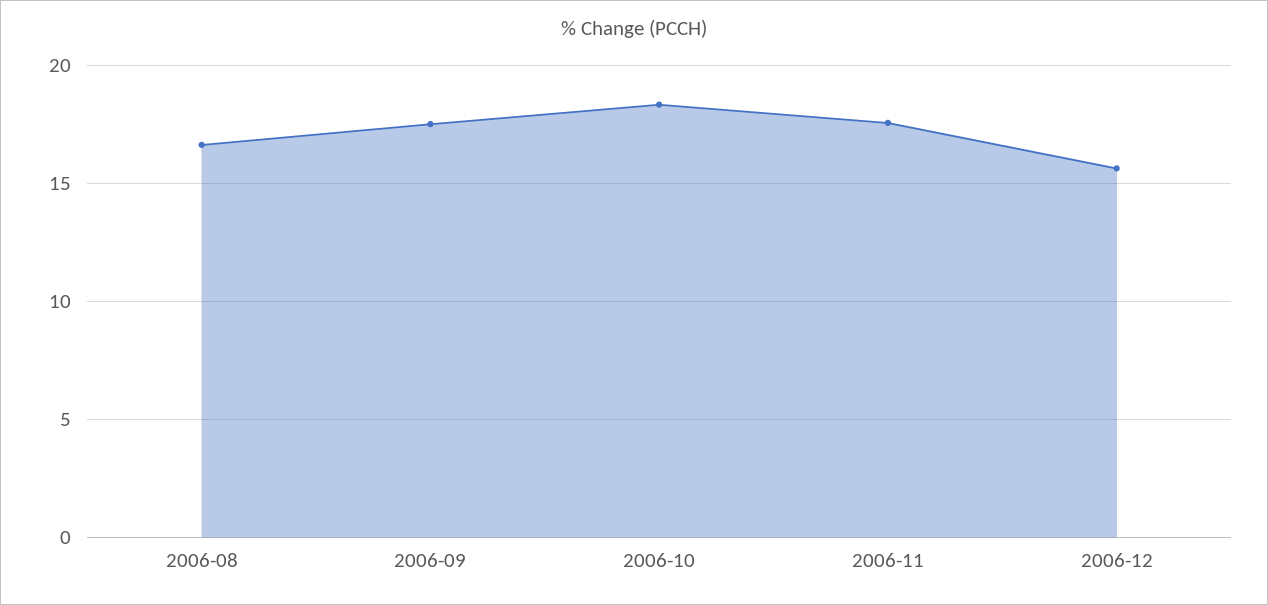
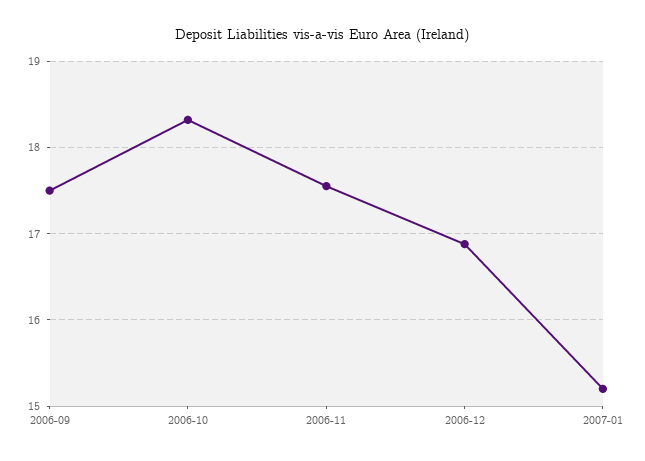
2006-08: 16.5 -> none
2006-12: 15.5 -> 16.9
2007-01: none -> 15.2

